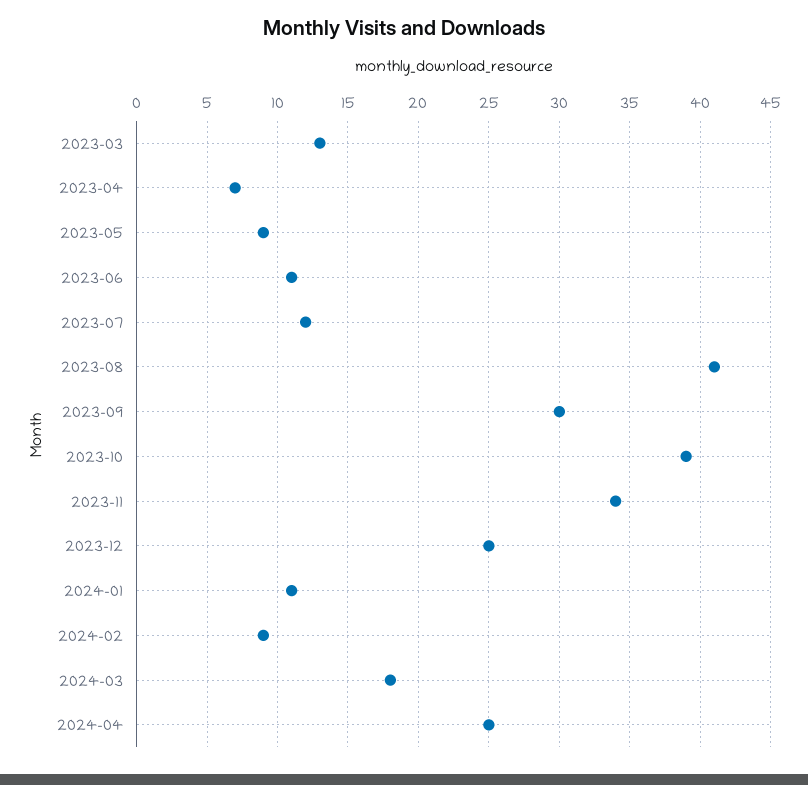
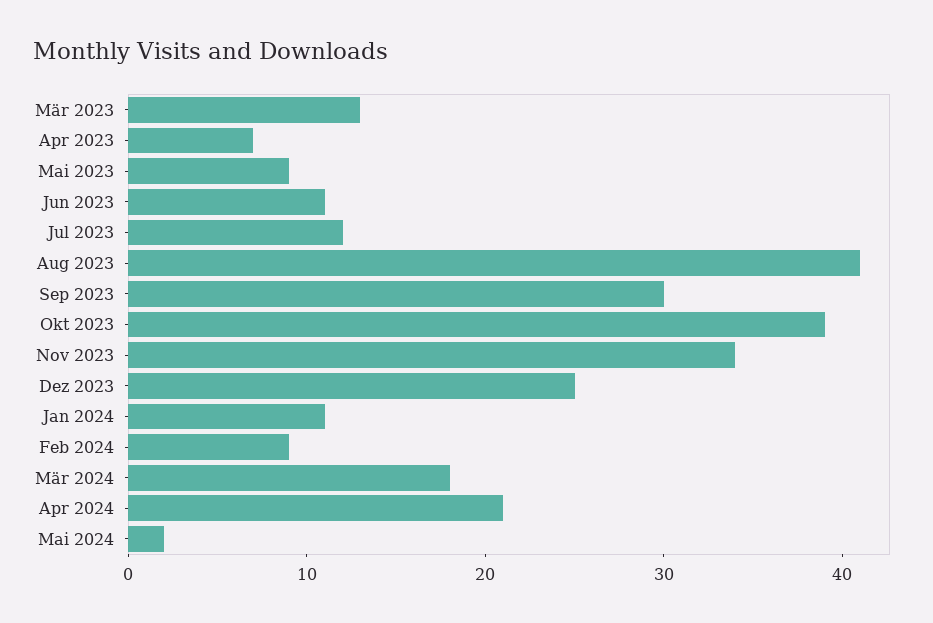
2024-04: 25 -> 21
Mai 2024: none -> 2

